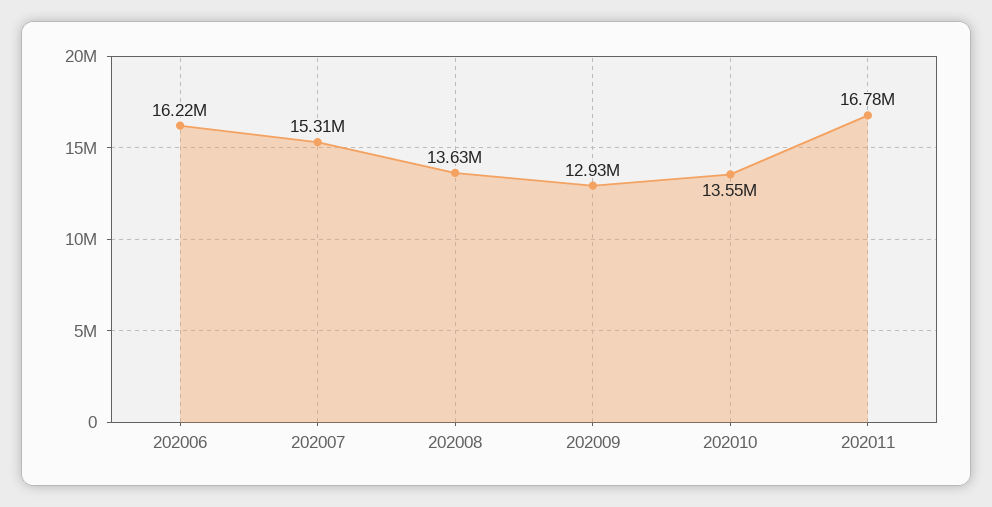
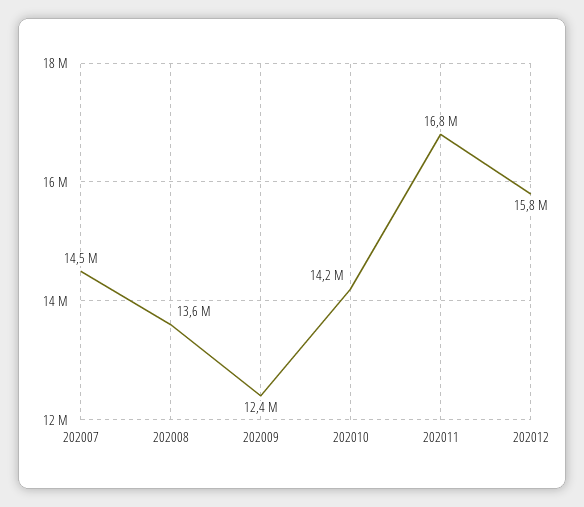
202006: 16220000 -> none
202007: 15310000 -> 14500000
202009: 12930000 -> 12400000
202010: 13550000 -> 14200000
202012: none -> 15800000

